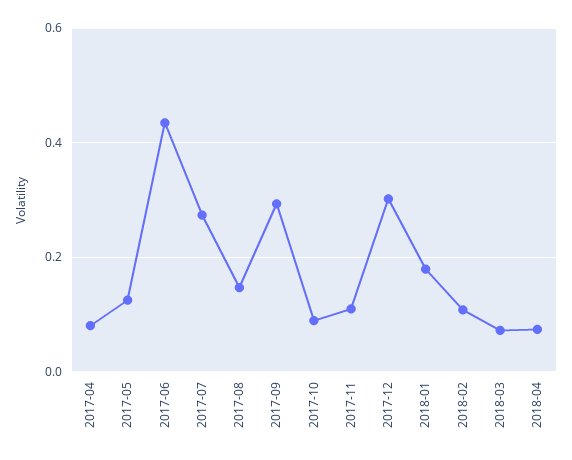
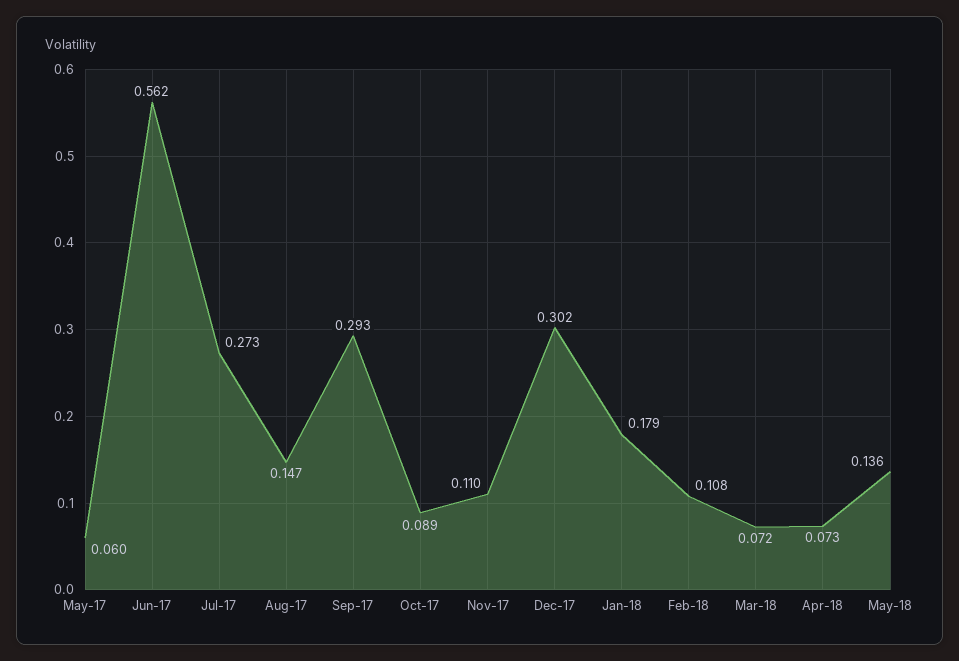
2017-04: 0.08 -> none
2017-05: 0.12 -> 0.06
2017-06: 0.44 -> 0.562
May-18: none -> 0.136

